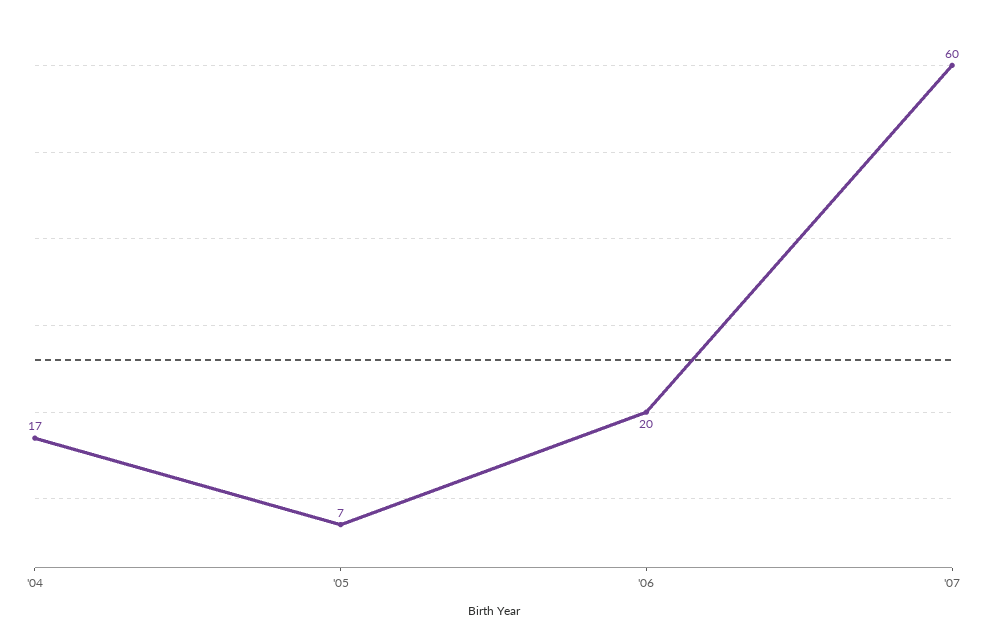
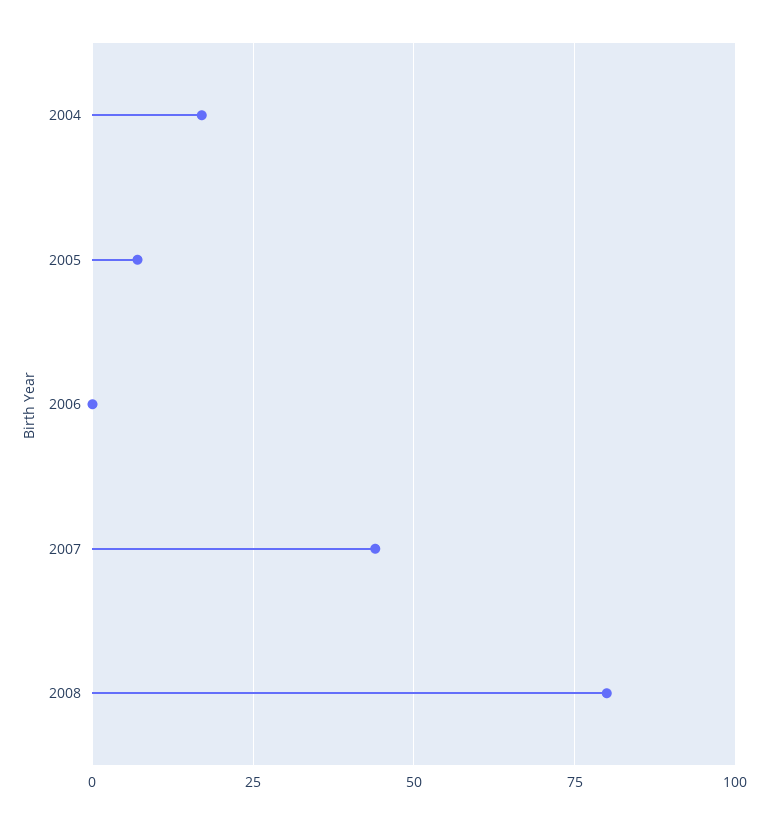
'06: 20 -> 0
'07: 60 -> 45
2008: none -> 80

